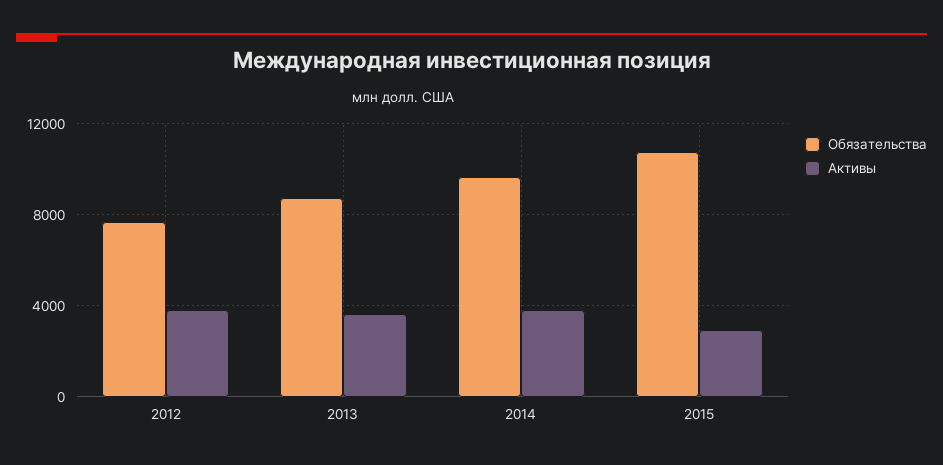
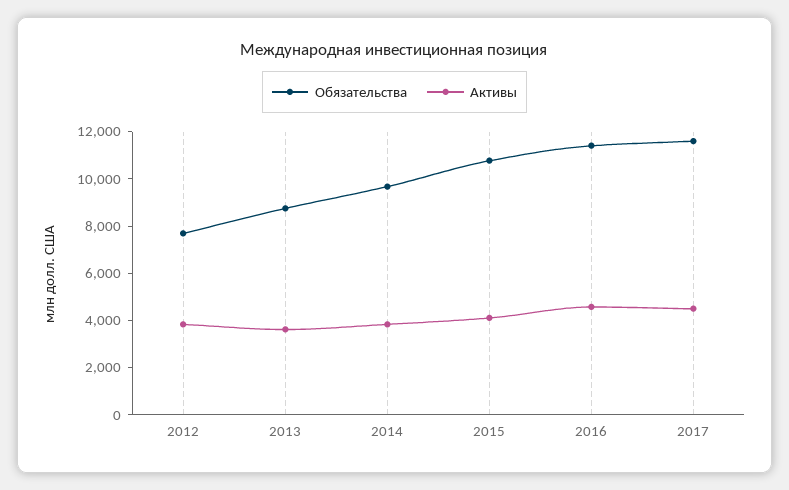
Активы, 2015: 3000 -> 4000
Обязательства, 2016: none -> 11500
Активы, 2016: none -> 4500
Обязательства, 2017: none -> 11500
Активы, 2017: none -> 4500

